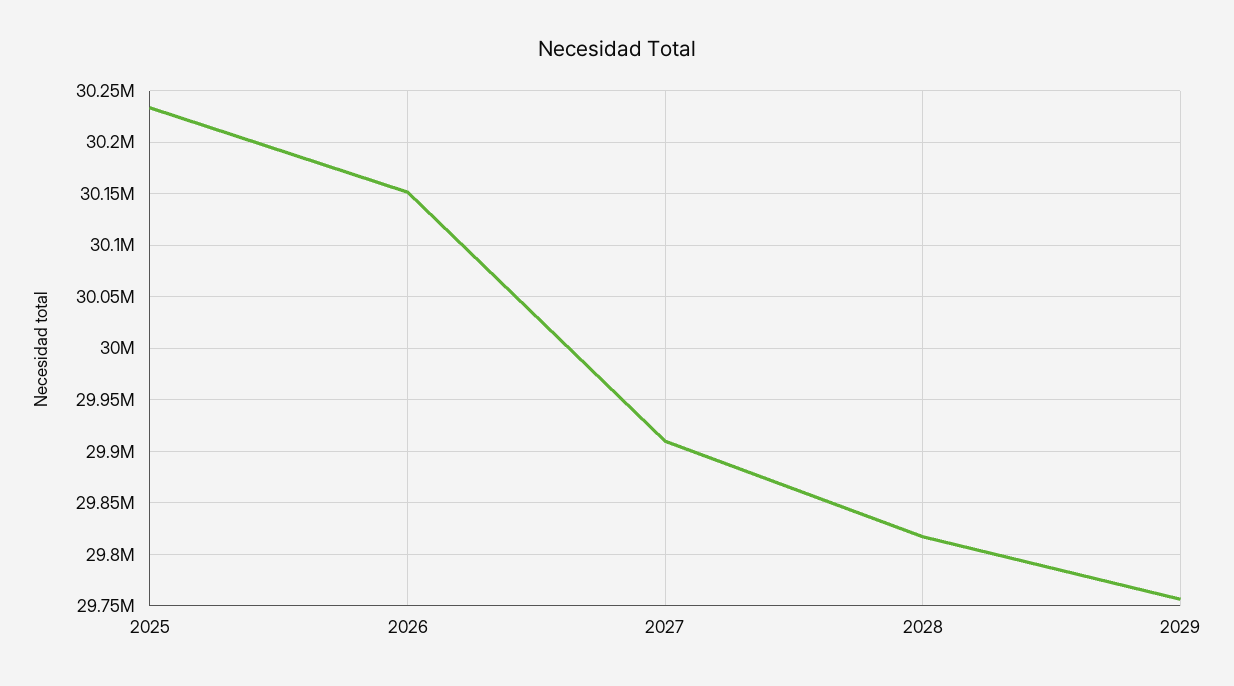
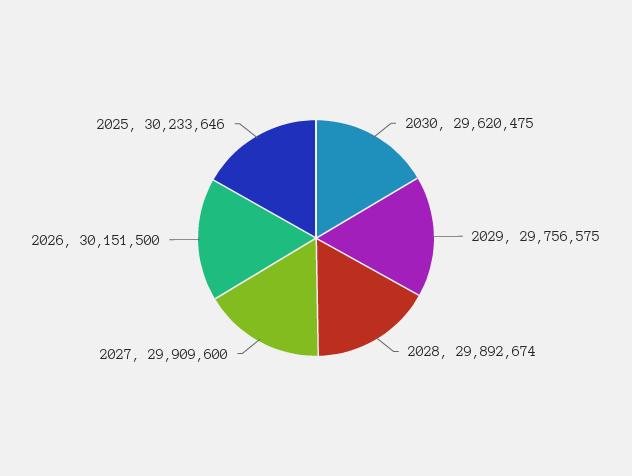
2028: 29820000 -> 29892674
2030: none -> 29620475

